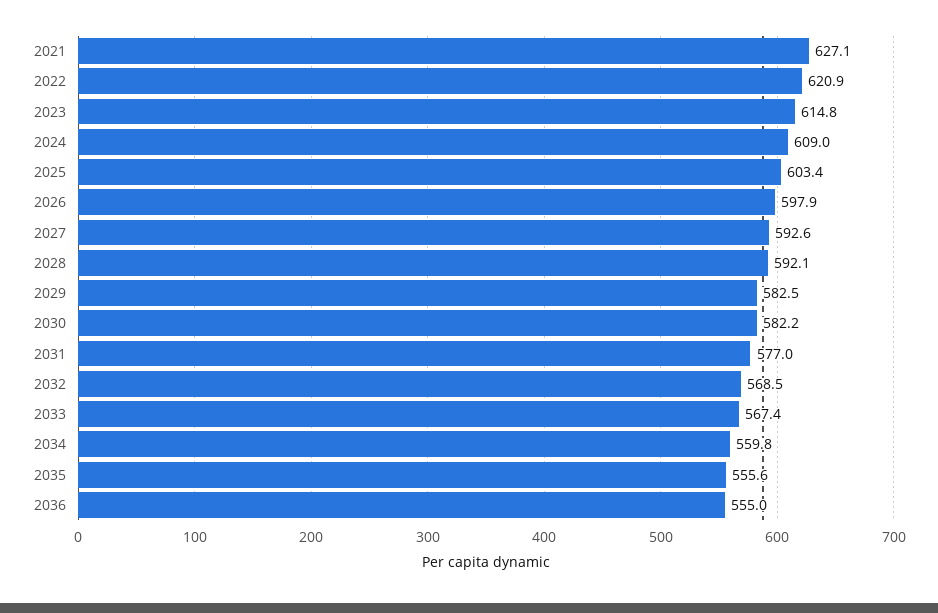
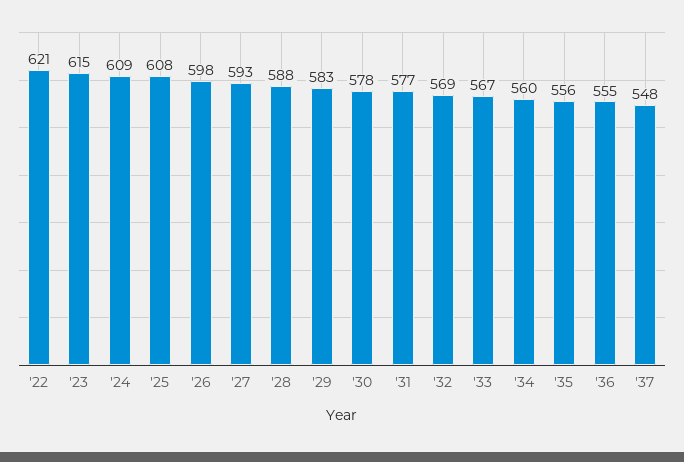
2021: 627.1 -> none
2025: 603.4 -> 608
2028: 592.1 -> 588
2030: 582.2 -> 578
'37: none -> 548

